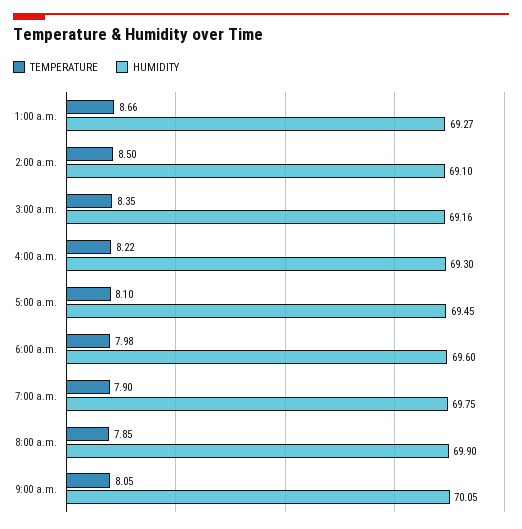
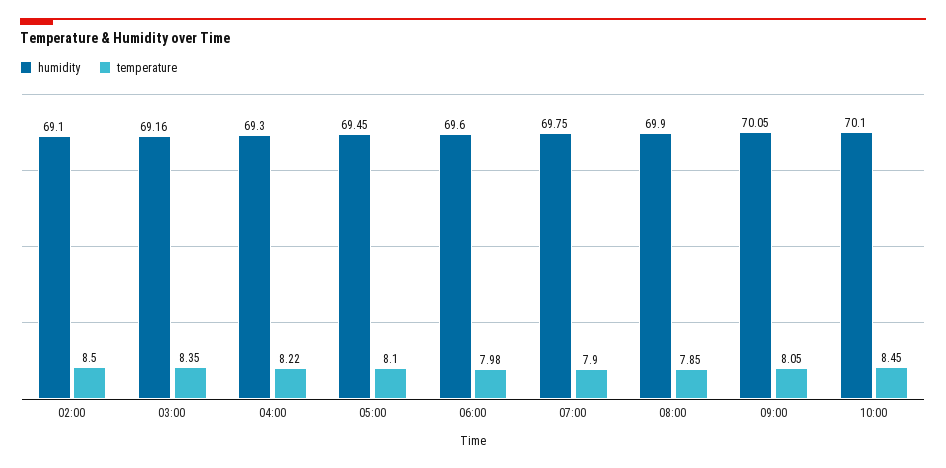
TEMPERATURE, 1:00 a.m.: 8.66 -> none
HUMIDITY, 1:00 a.m.: 69.27 -> none
HUMIDITY, 10:00: none -> 70.1
TEMPERATURE, 10:00: none -> 8.45

